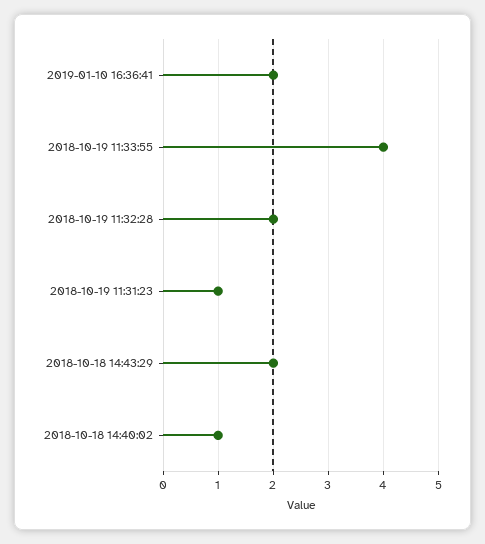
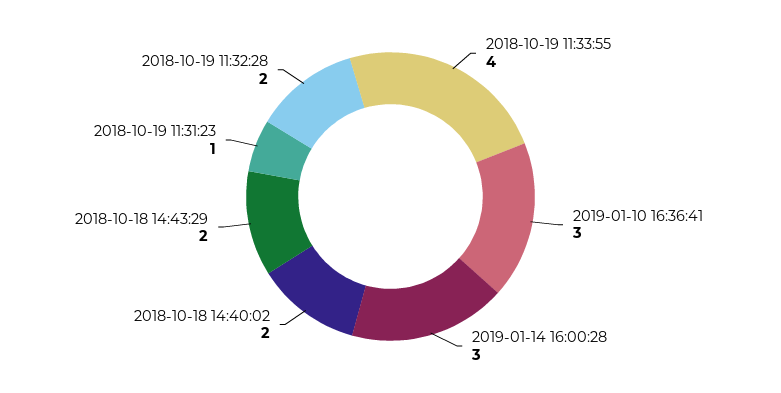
2019-01-10 16:36:41: 2 -> 3
2018-10-18 14:40:02: 1 -> 2
2019-01-14 16:00:28: none -> 3

